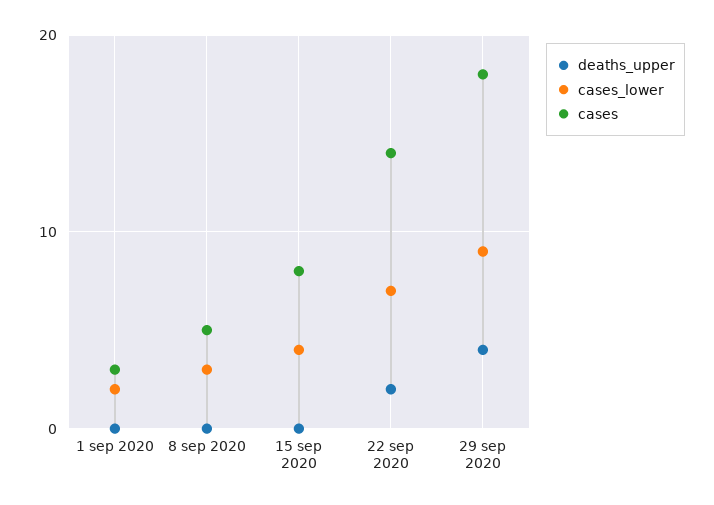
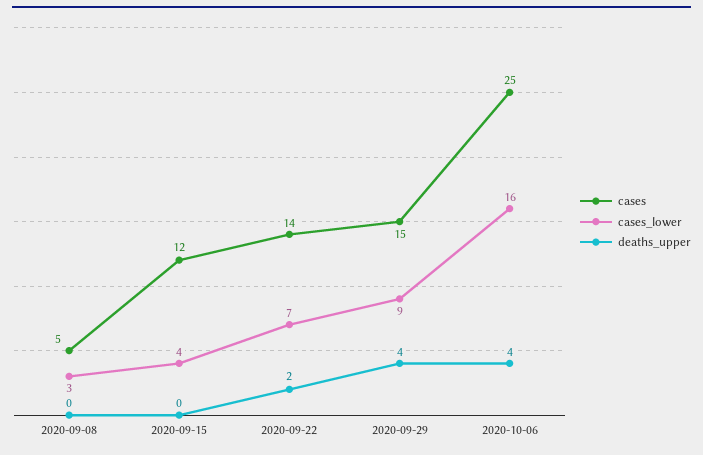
deaths_upper, 1 sep 2020: 0 -> none
cases_lower, 1 sep 2020: 2 -> none
cases, 1 sep 2020: 3 -> none
cases, 15 sep 2020: 8 -> 12
cases, 29 sep 2020: 18 -> 15
cases, 2020-10-06: none -> 25
cases_lower, 2020-10-06: none -> 16
deaths_upper, 2020-10-06: none -> 4

